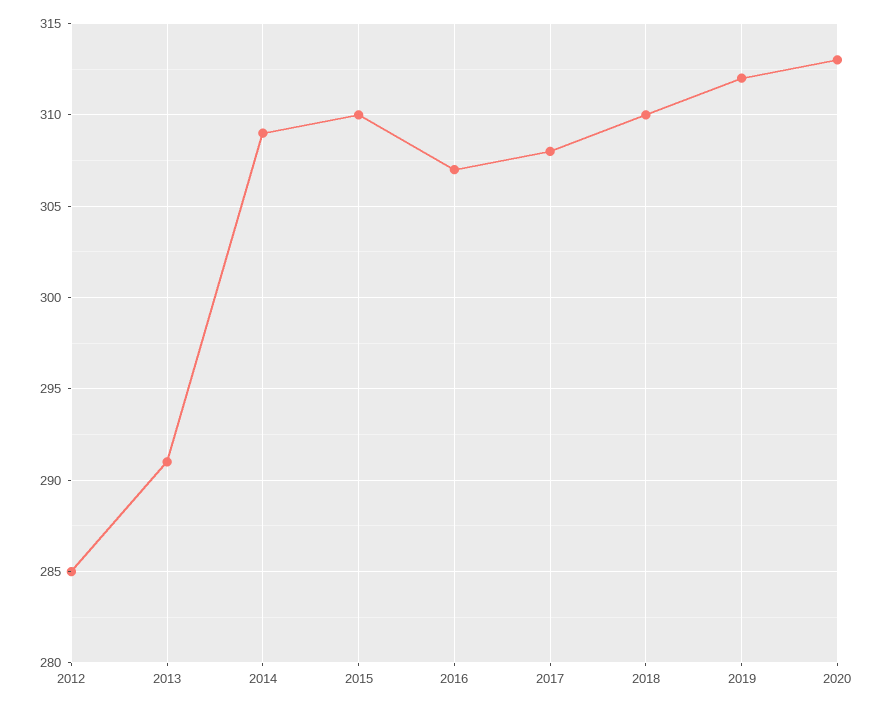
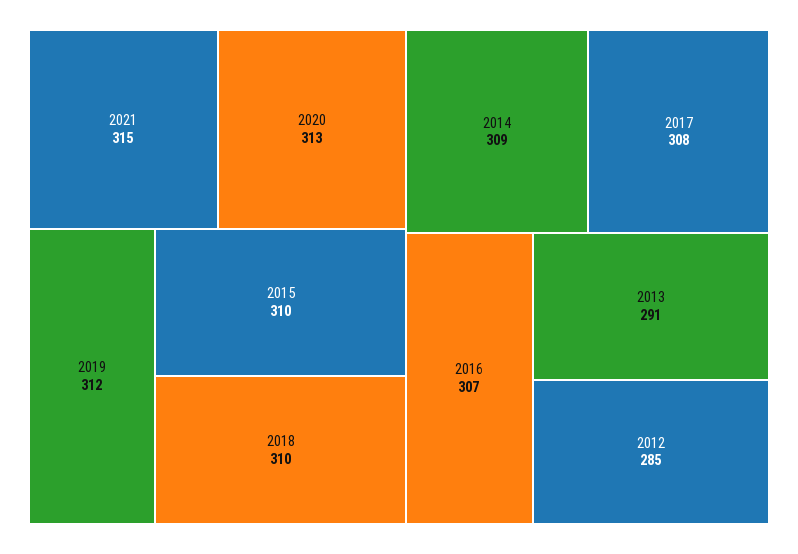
2021: none -> 315

